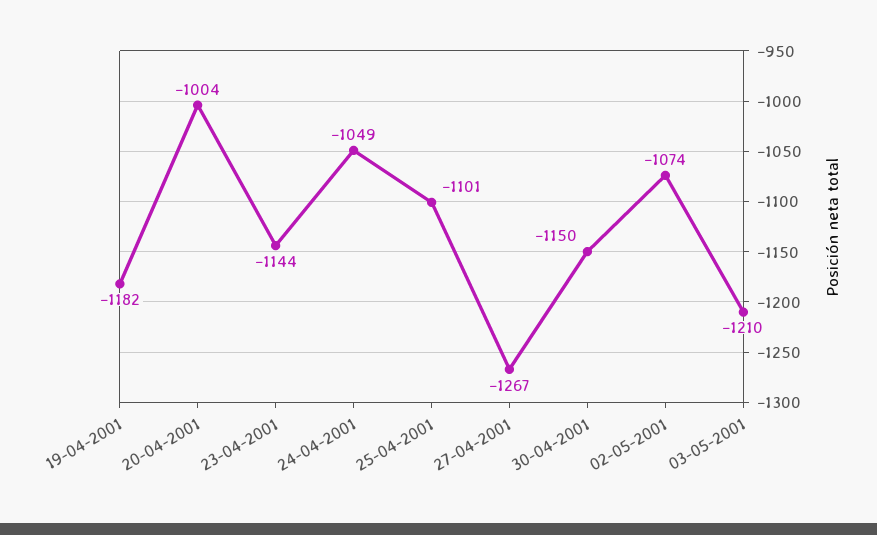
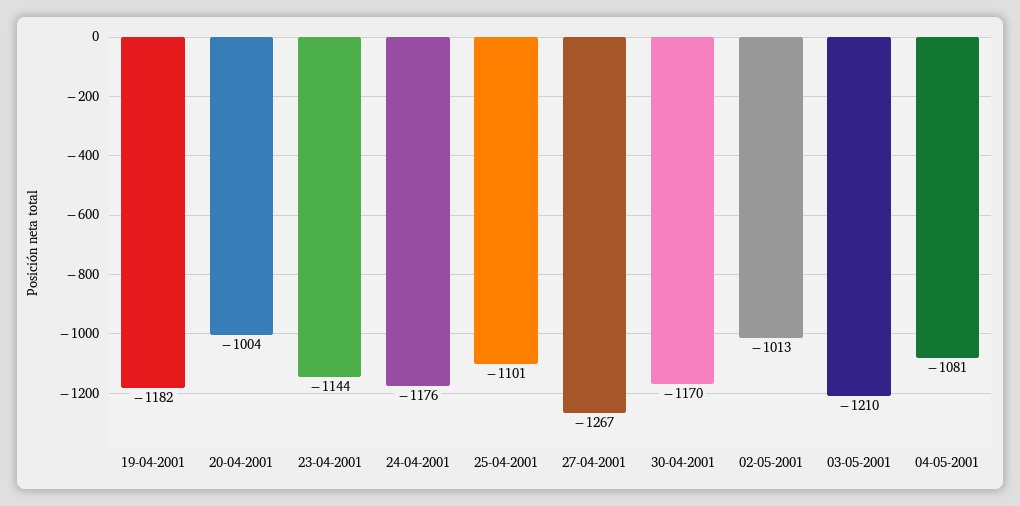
24-04-2001: -1049 -> -1176
30-04-2001: -1150 -> -1170
02-05-2001: -1074 -> -1013
04-05-2001: none -> -1081

